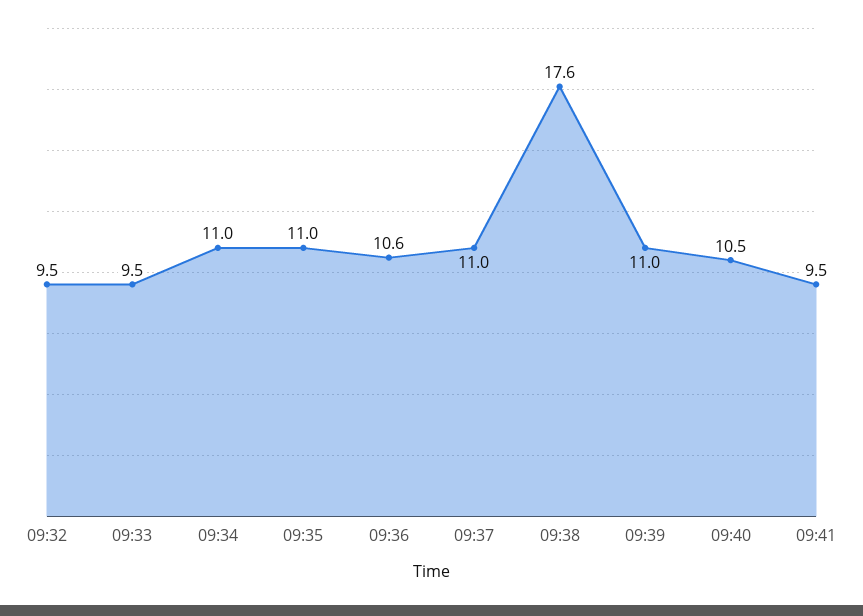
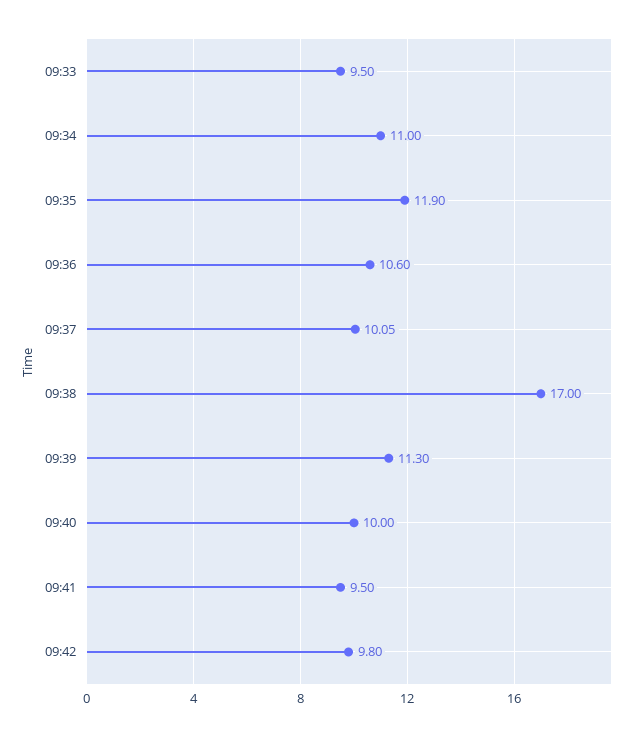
09:32: 9.5 -> none
09:35: 11 -> 11.9
09:37: 11 -> 10.05
09:38: 17.6 -> 17
09:39: 11 -> 11.3
09:40: 10.5 -> 10
09:42: none -> 9.8

